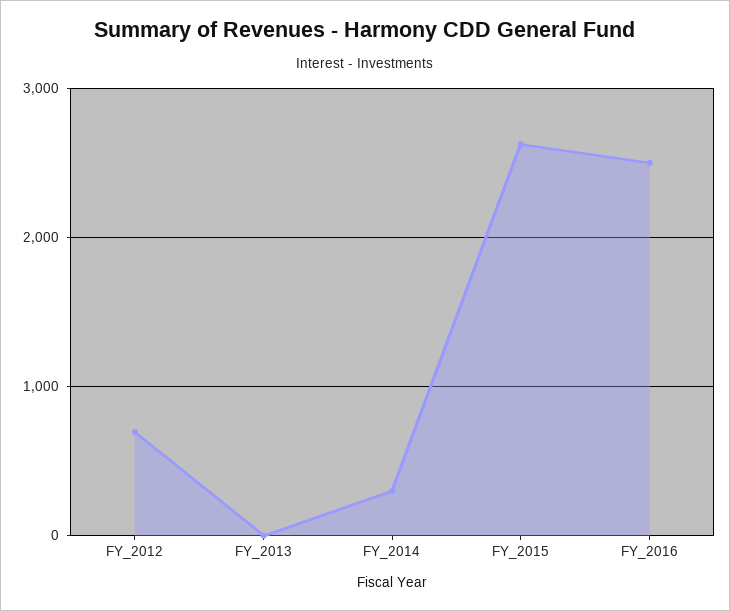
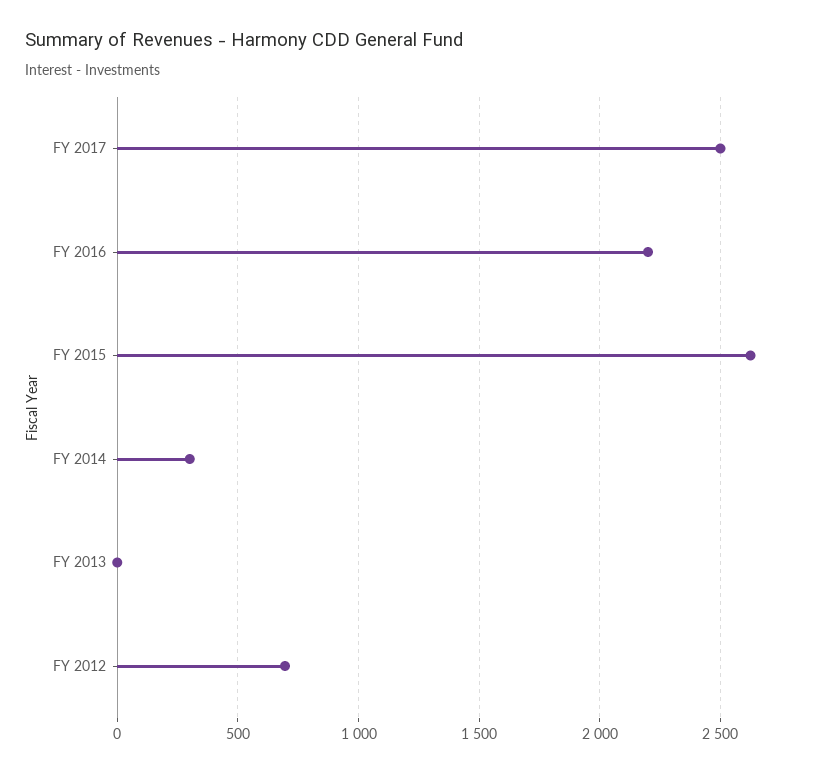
FY_2016: 2500 -> 2200
FY 2017: none -> 2500

